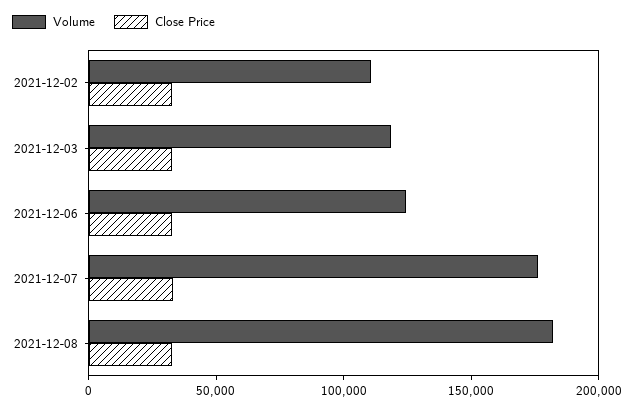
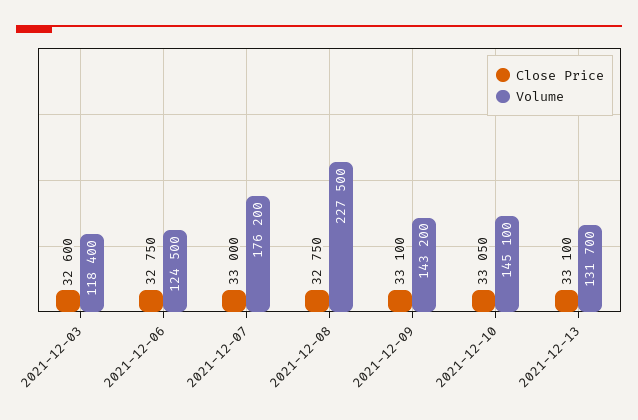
Volume, 2021-12-02: 110000 -> none
Close Price, 2021-12-02: 30000 -> none
Volume, 2021-12-08: 180000 -> 227500
Close Price, 2021-12-09: none -> 33100
Volume, 2021-12-09: none -> 143200
Close Price, 2021-12-10: none -> 33050
Volume, 2021-12-10: none -> 145100
Close Price, 2021-12-13: none -> 33100
Volume, 2021-12-13: none -> 131700

